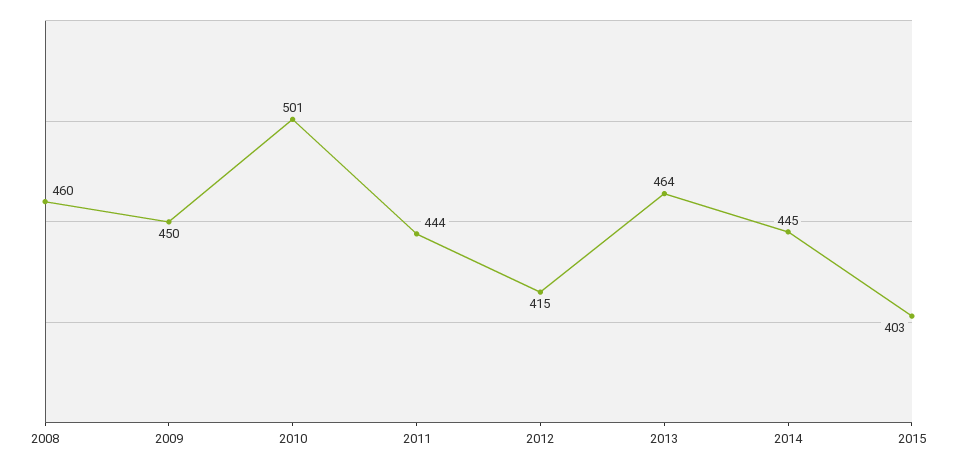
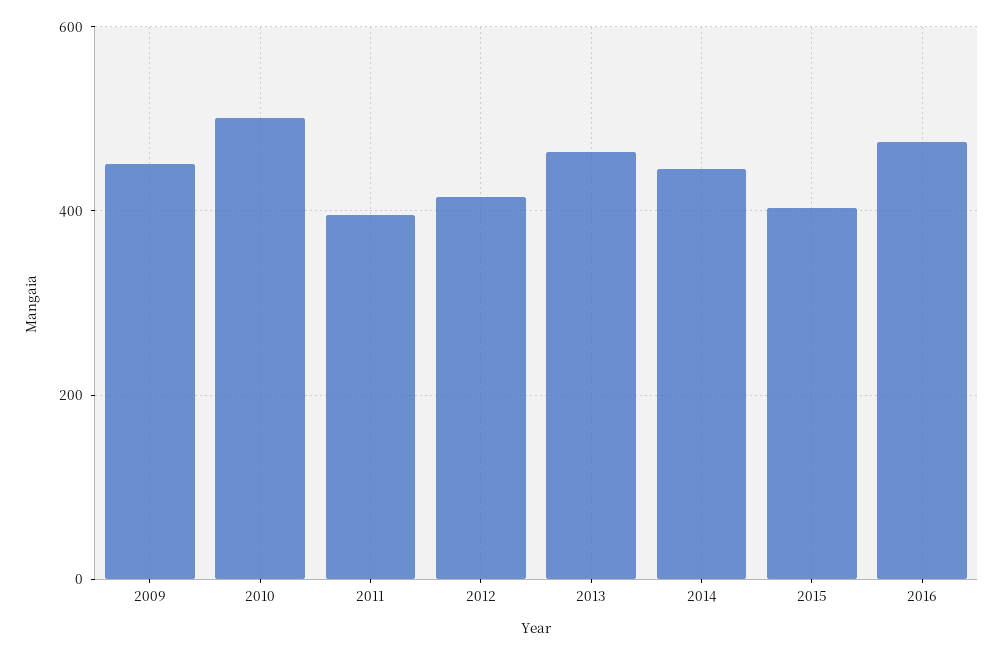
2008: 460 -> none
2011: 444 -> 400
2016: none -> 480

